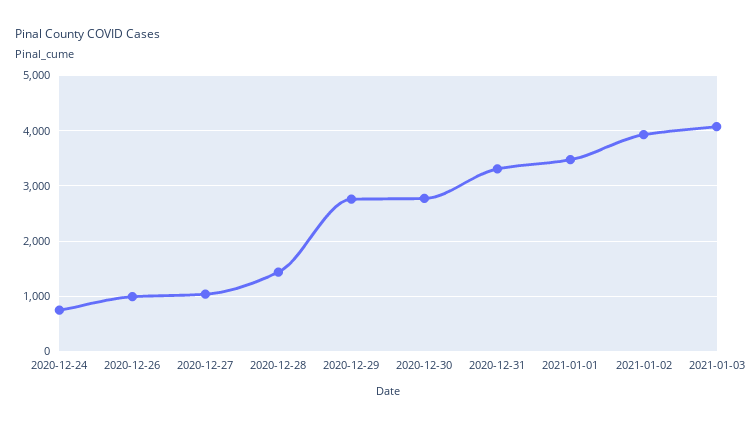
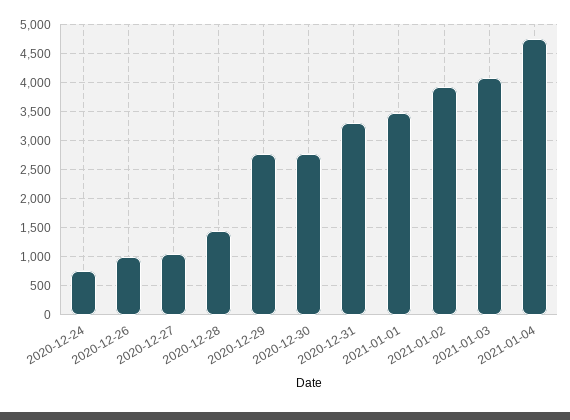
2021-01-04: none -> 4750

